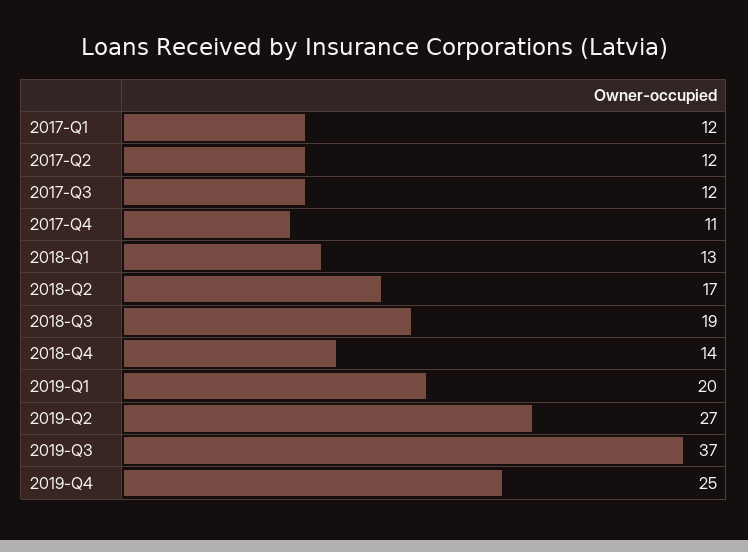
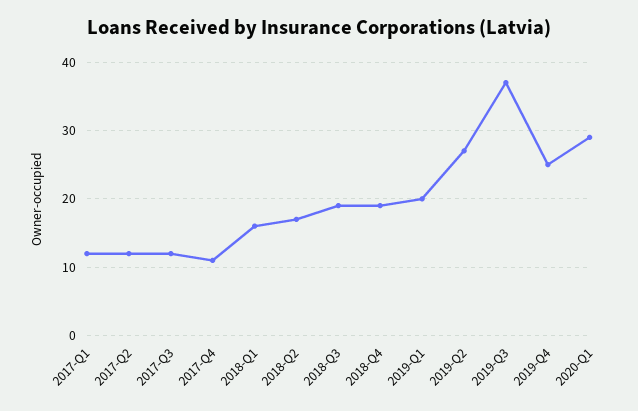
2018-Q1: 13 -> 16
2018-Q4: 14 -> 19
2020-Q1: none -> 29

